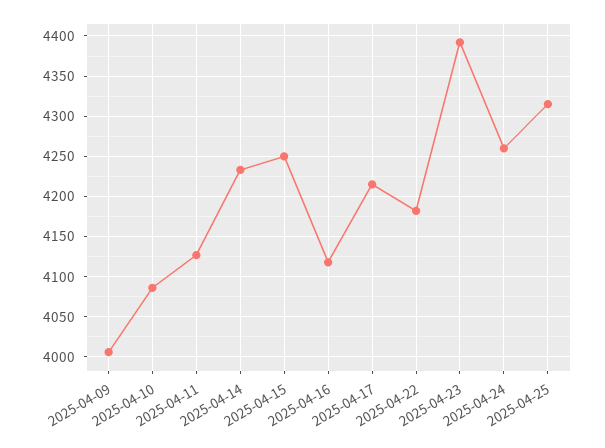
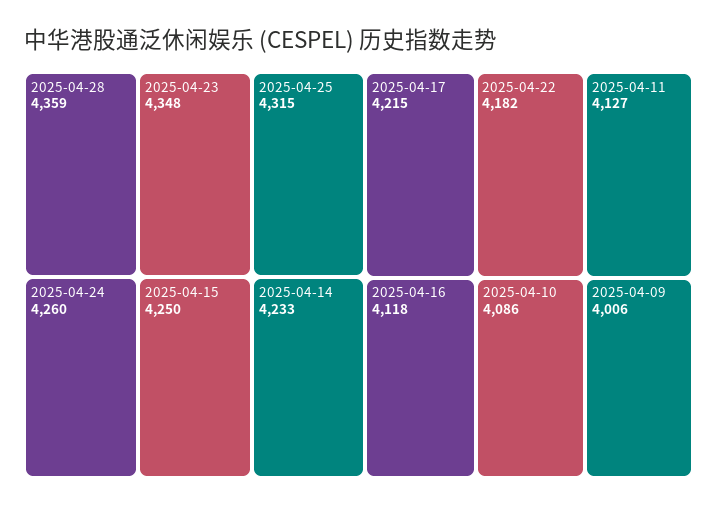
2025-04-23: 4390 -> 4348
2025-04-28: none -> 4359

